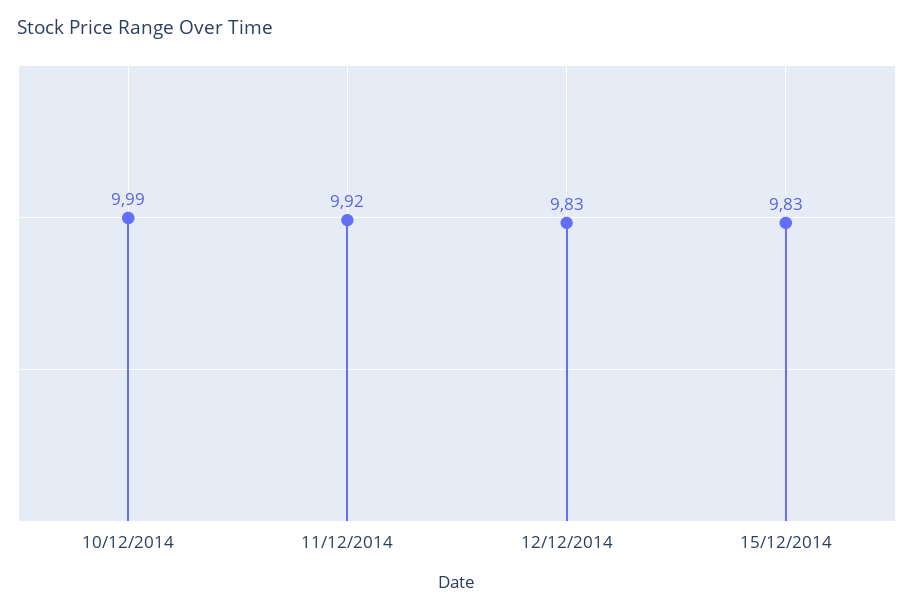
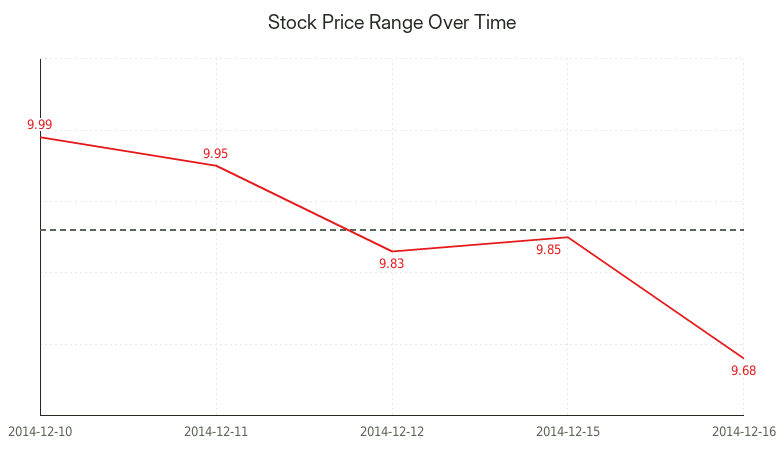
11/12/2014: 9.92 -> 9.95
15/12/2014: 9.83 -> 9.85
2014-12-16: none -> 9.68

